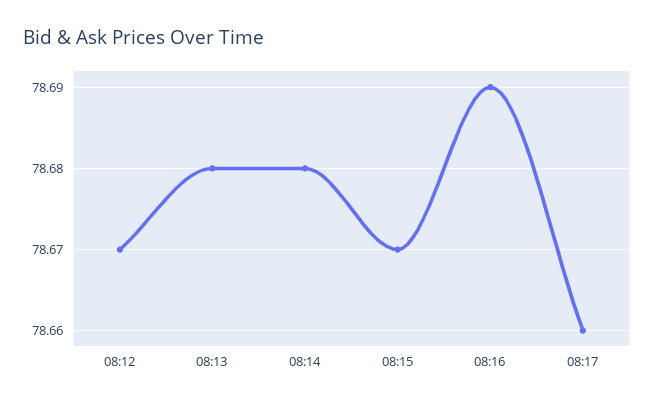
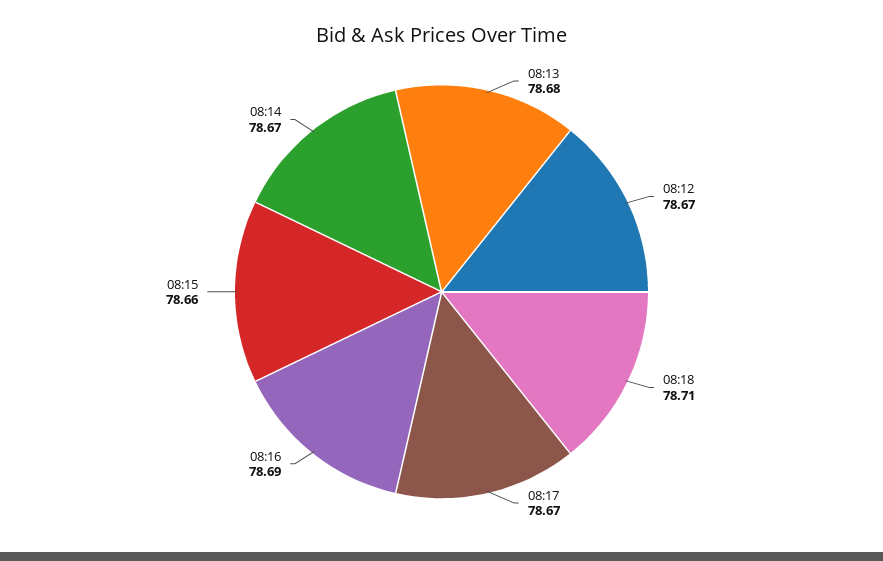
08:14: 78.68 -> 78.67
08:15: 78.67 -> 78.66
08:17: 78.66 -> 78.67
08:18: none -> 78.71

